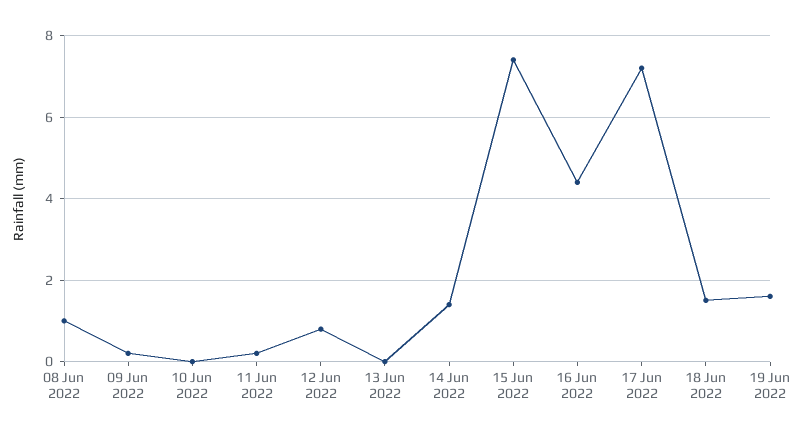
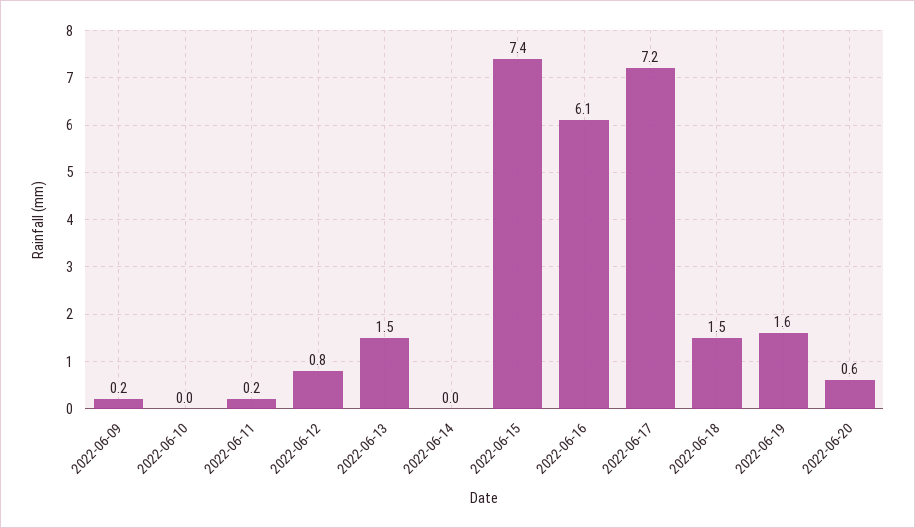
08 Jun 2022: 1 -> none
13 Jun 2022: 0 -> 1.5
14 Jun 2022: 1.5 -> 0
16 Jun 2022: 4.5 -> 6.1
2022-06-20: none -> 0.6

